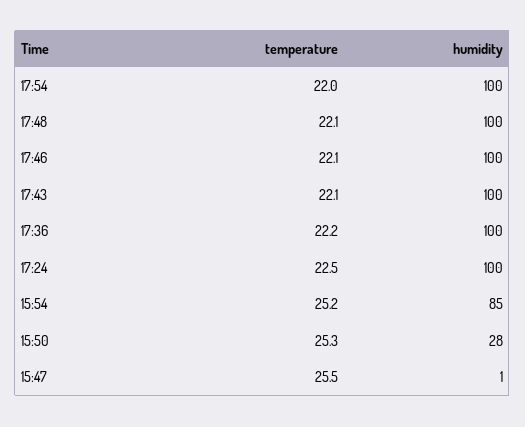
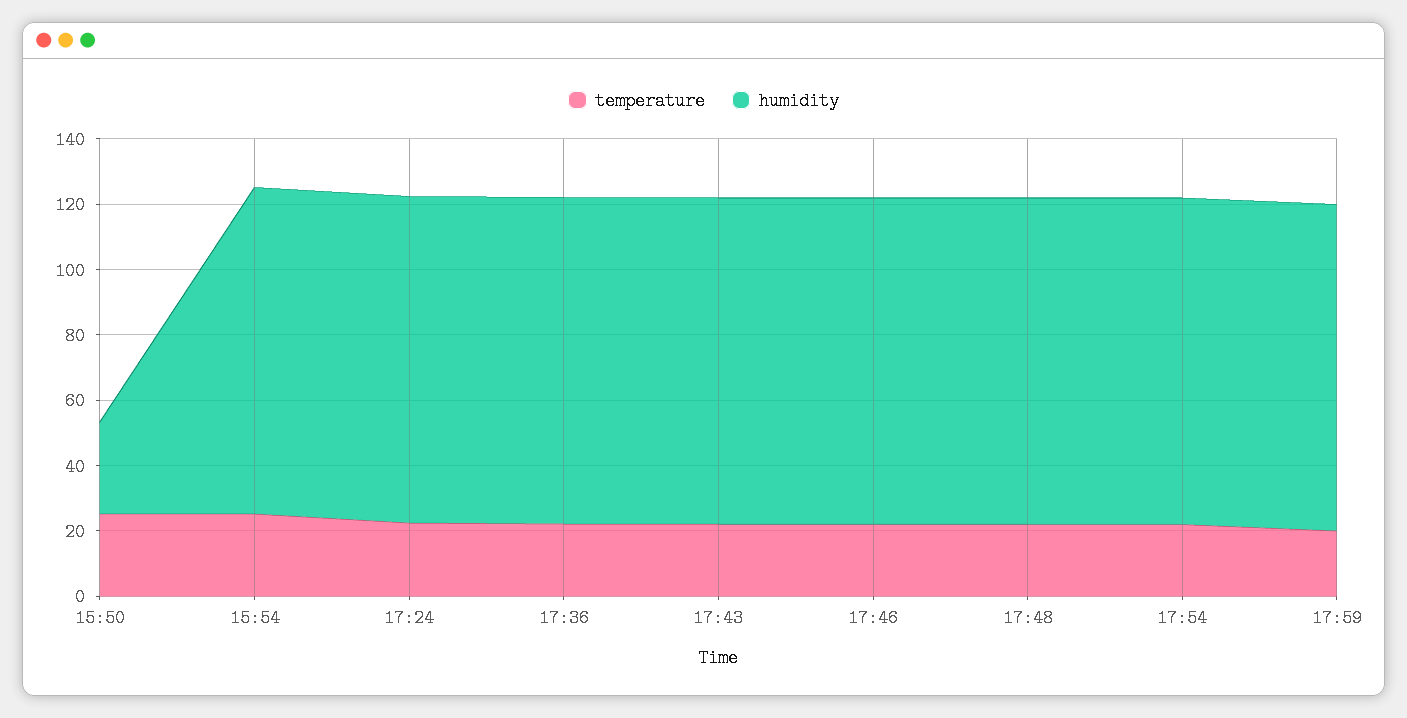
humidity, 15:54: 85 -> 100
temperature, 15:47: 25.5 -> none
humidity, 15:47: 1 -> none
temperature, 17:59: none -> 20
humidity, 17:59: none -> 100

